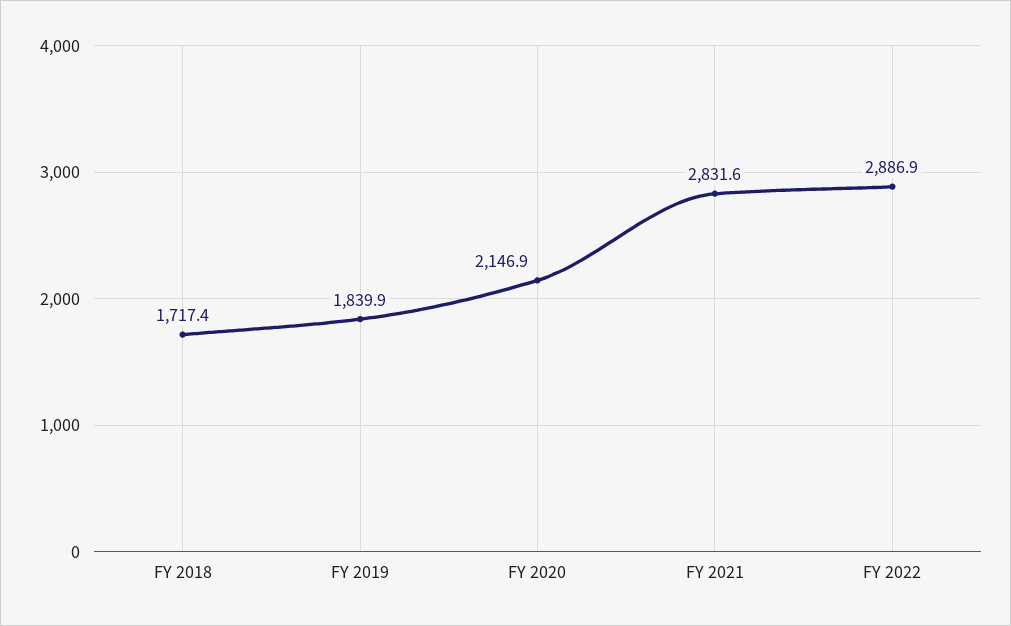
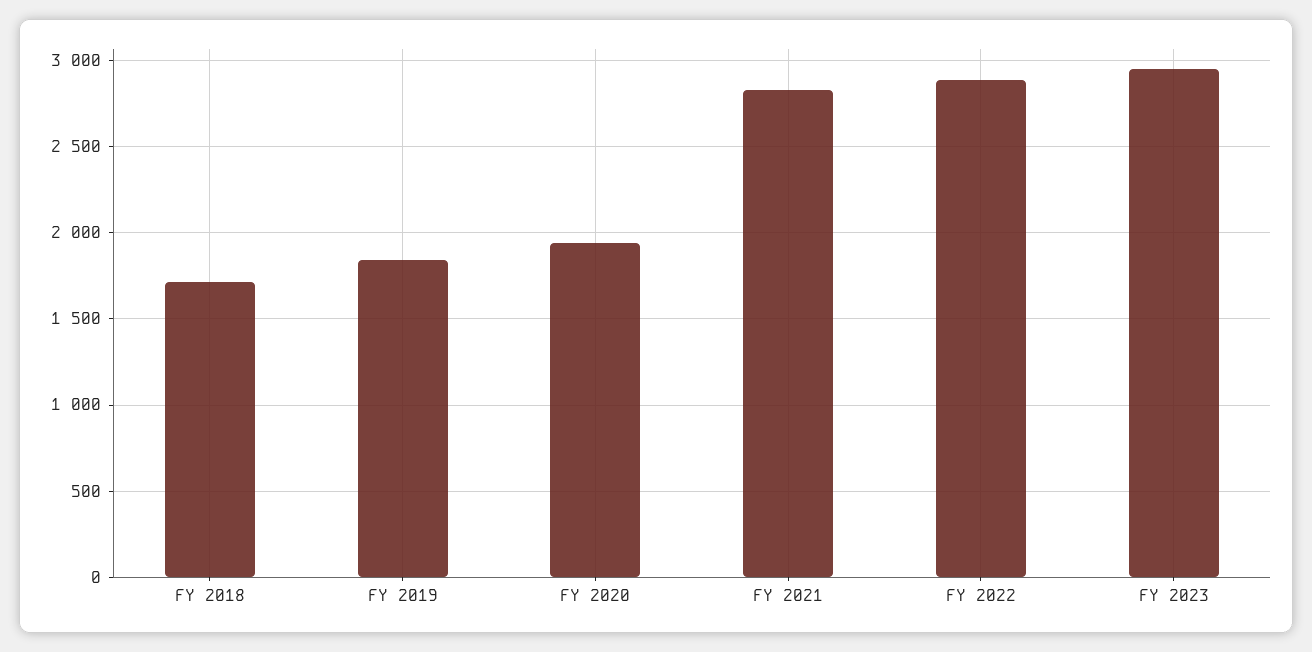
FY 2020: 2146.9 -> 1950
FY 2023: none -> 2950

